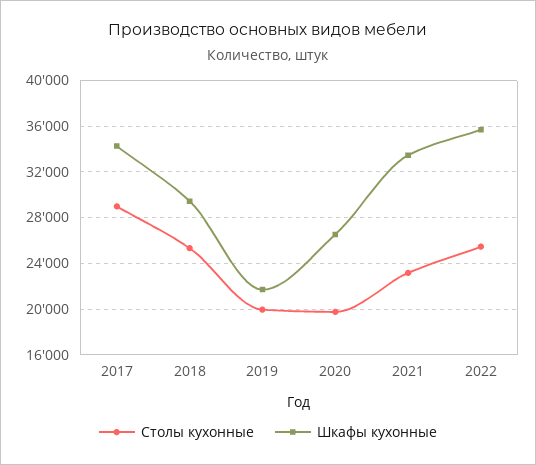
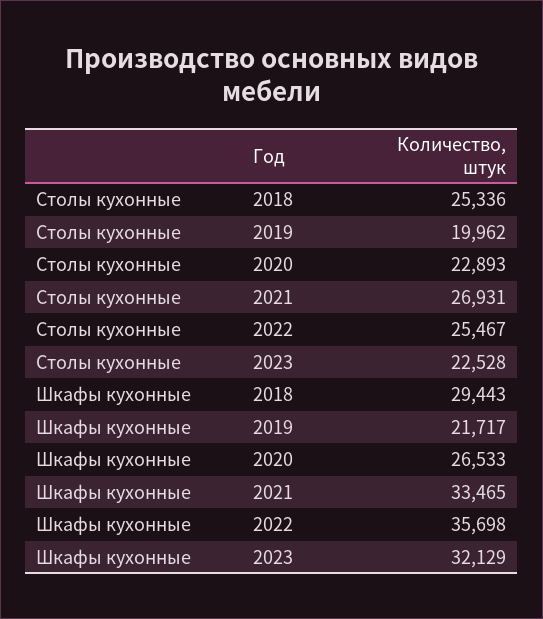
Столы кухонные, 2017: 29000 -> none
Шкафы кухонные, 2017: 34000 -> none
Столы кухонные, 2020: 20000 -> 22893
Столы кухонные, 2021: 23000 -> 26931
Столы кухонные, 2023: none -> 22528
Шкафы кухонные, 2023: none -> 32129

